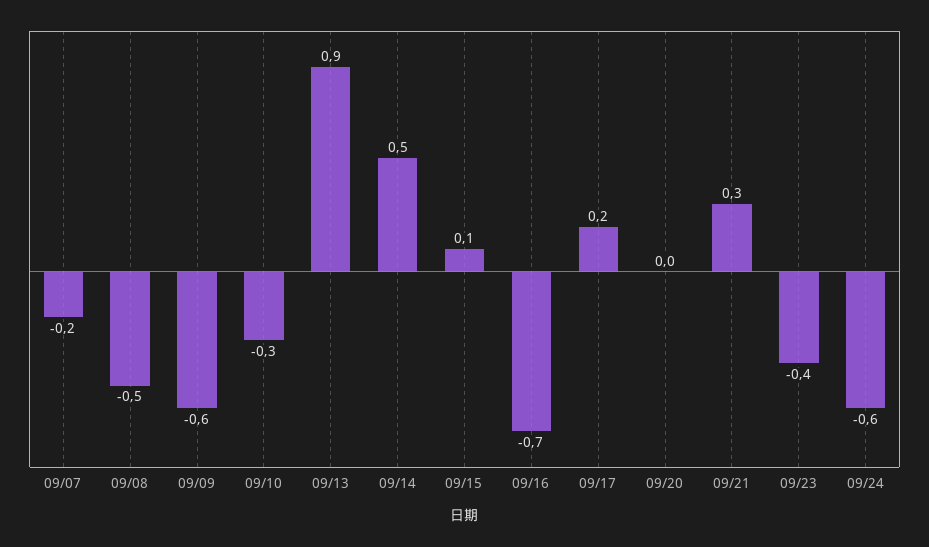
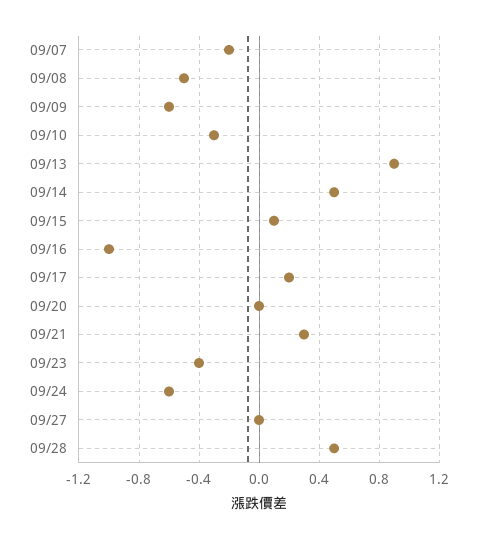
09/16: -0.7 -> -1
09/27: none -> 0
09/28: none -> 0.5

